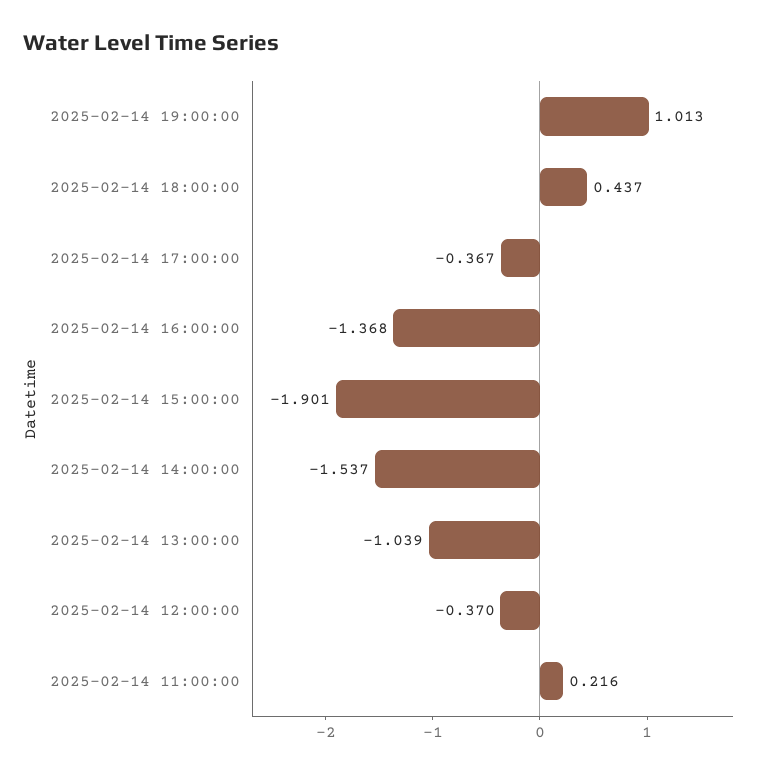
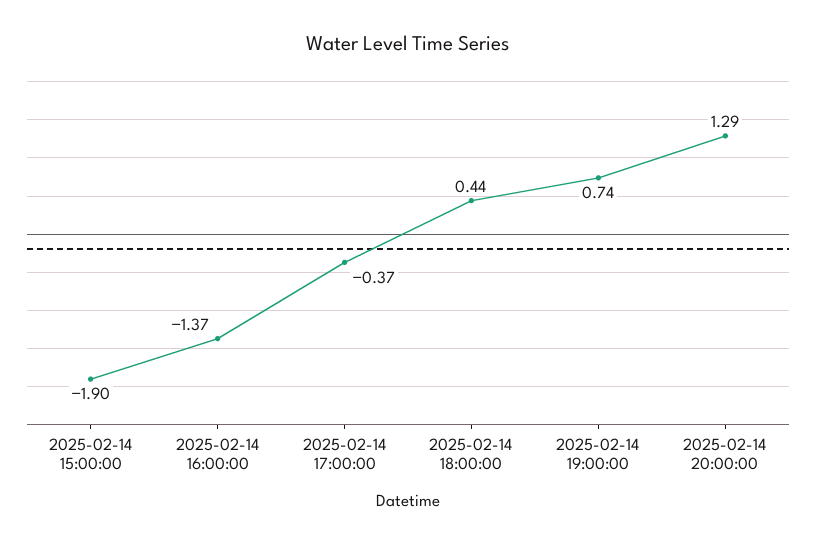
2025-02-14 19:00:00: 1.013 -> 0.74
2025-02-14 14:00:00: -1.537 -> none
2025-02-14 13:00:00: -1.039 -> none
2025-02-14 12:00:00: -0.37 -> none
2025-02-14 11:00:00: 0.216 -> none
2025-02-14 20:00:00: none -> 1.29

